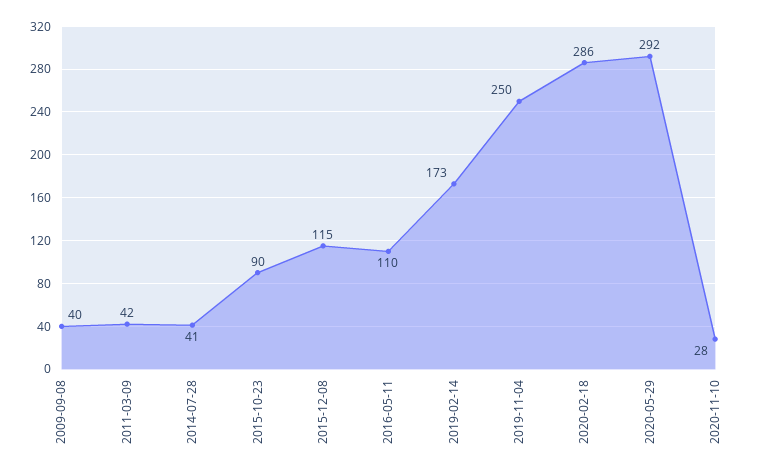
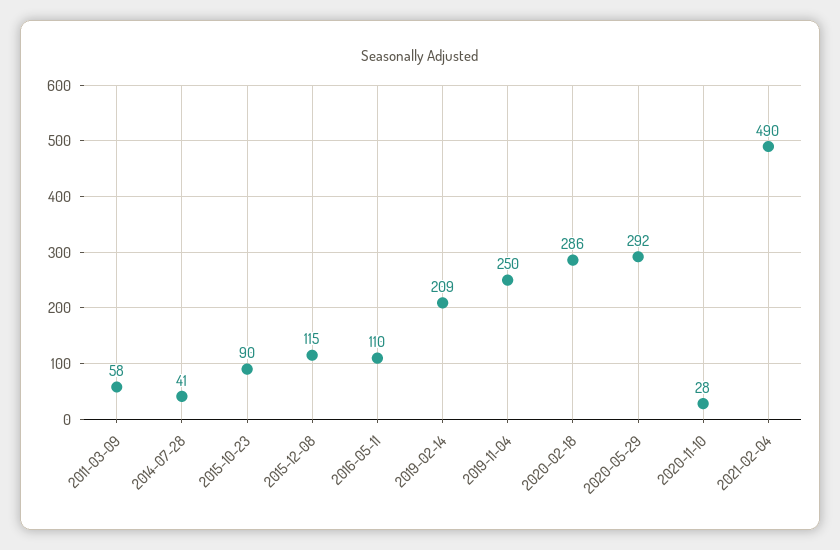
2009-09-08: 40 -> none
2011-03-09: 42 -> 58
2019-02-14: 173 -> 209
2021-02-04: none -> 490

